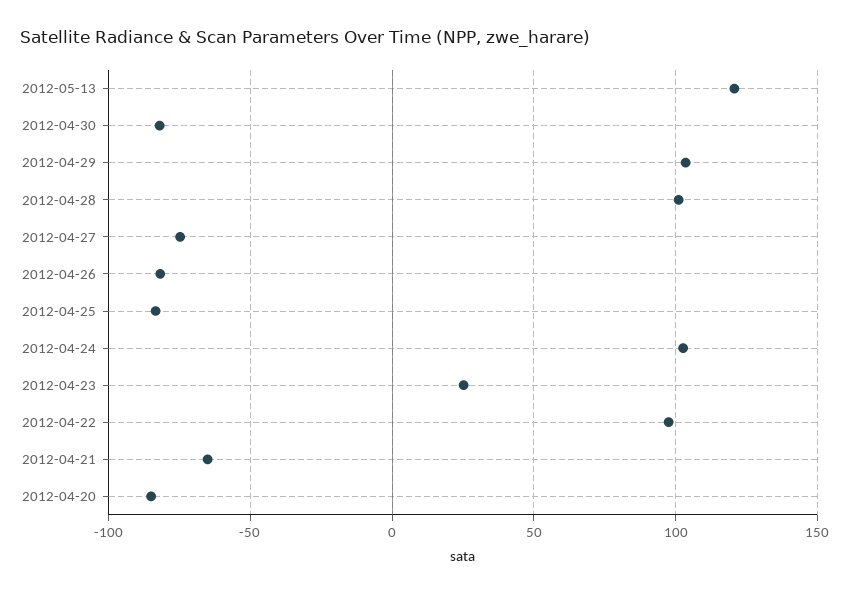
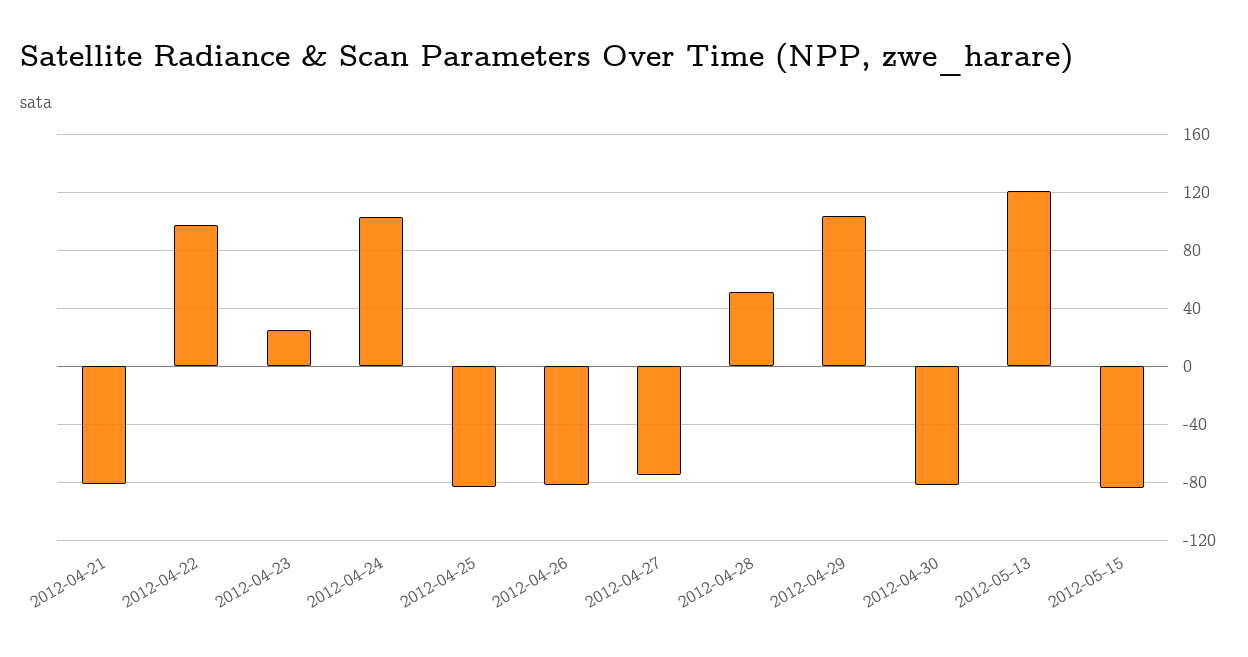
2012-04-28: 100 -> 50
2012-04-21: -65 -> -80
2012-04-20: -85 -> none
2012-05-15: none -> -85

